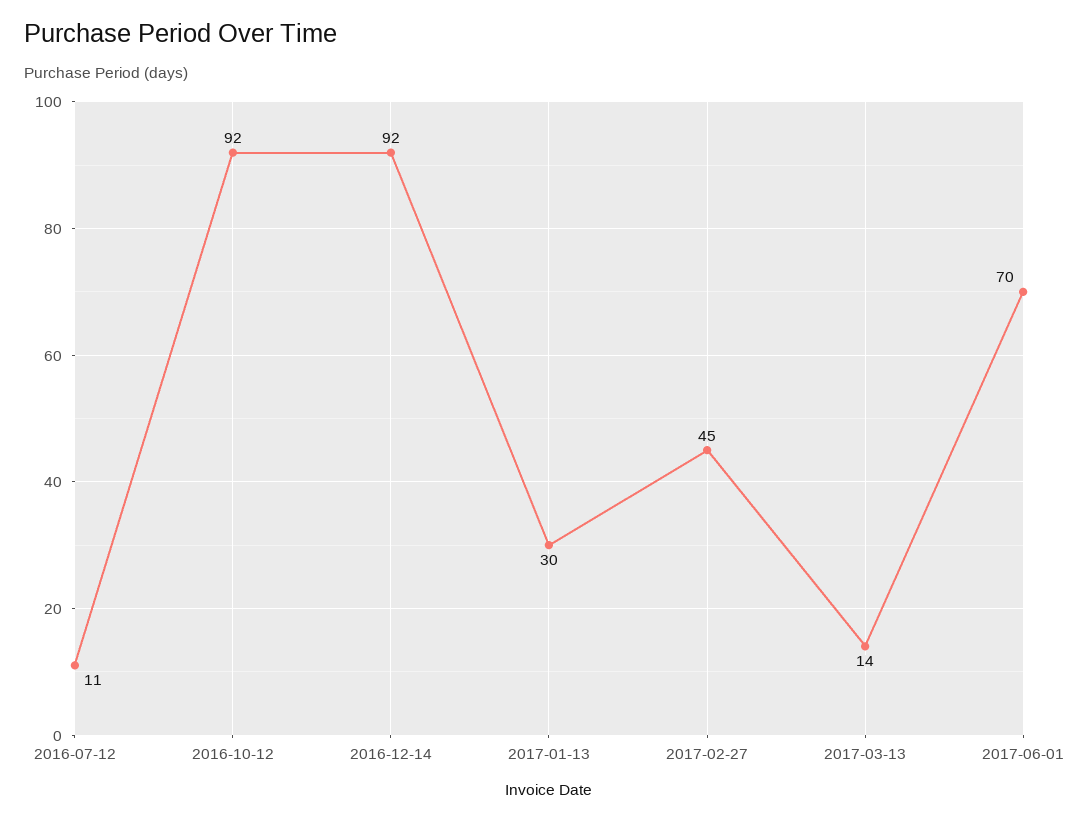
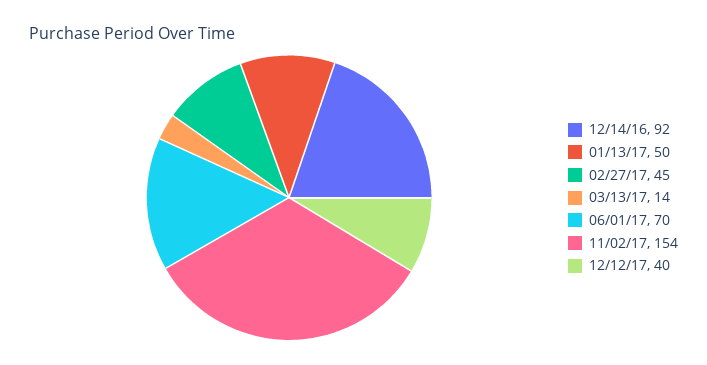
2016-07-12: 11 -> none
2016-10-12: 92 -> none
2017-01-13: 30 -> 50
11/02/17: none -> 154
12/12/17: none -> 40

